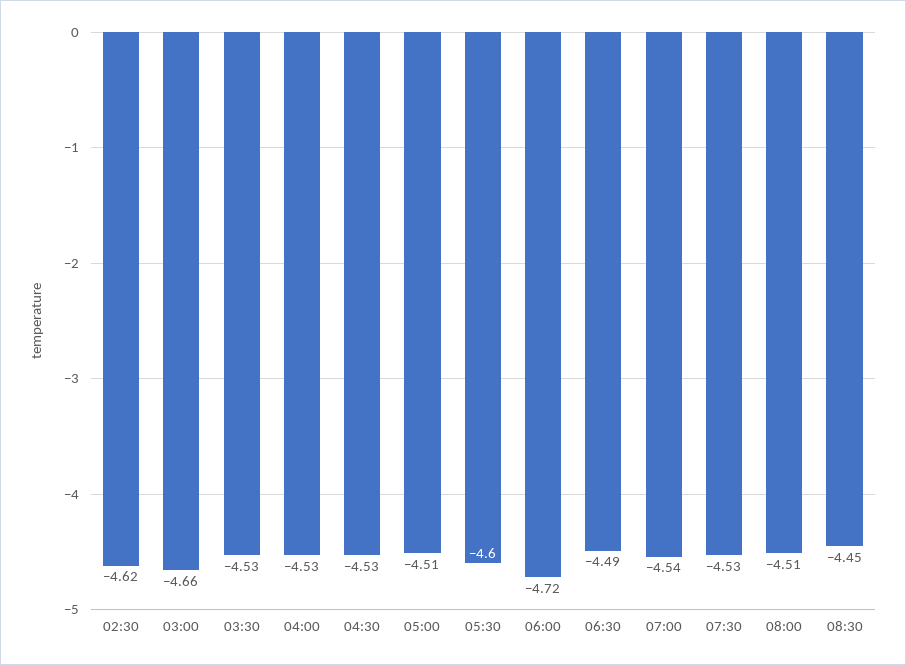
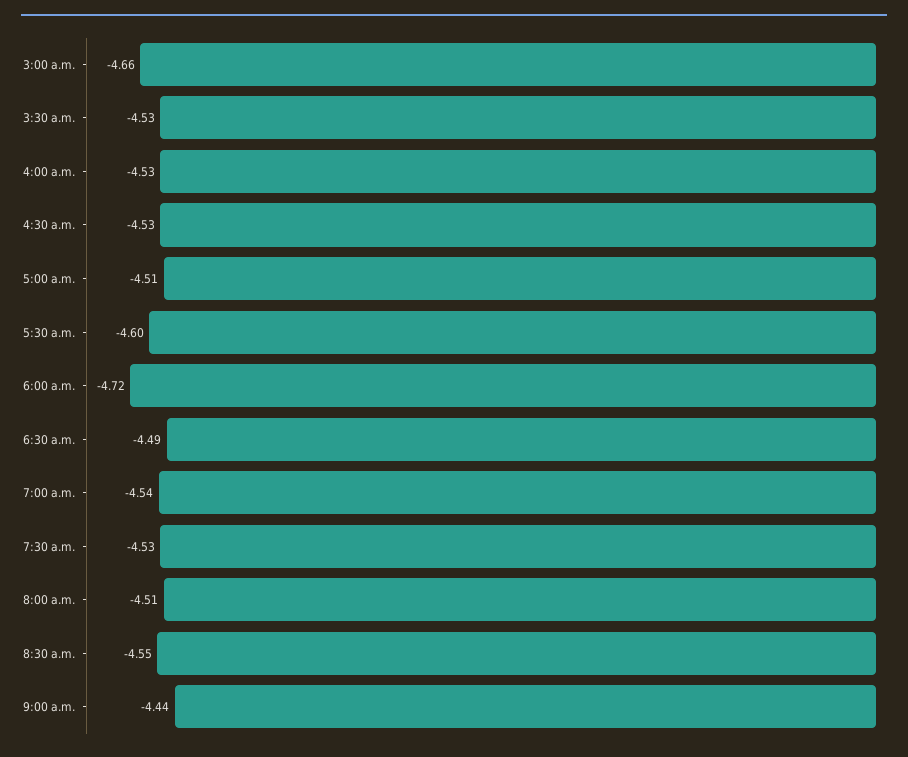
02:30: -4.62 -> none
08:30: -4.45 -> -4.55
9:00 a.m.: none -> -4.44

